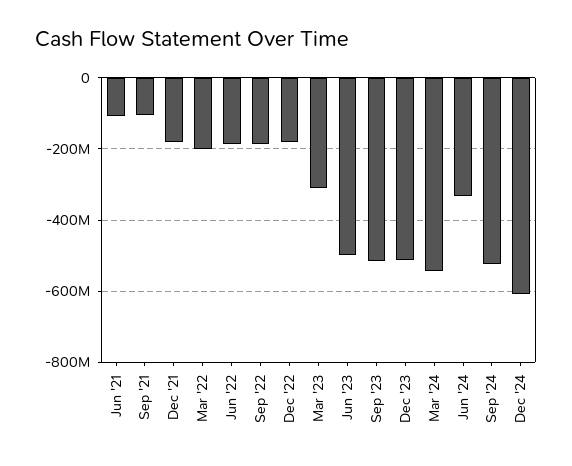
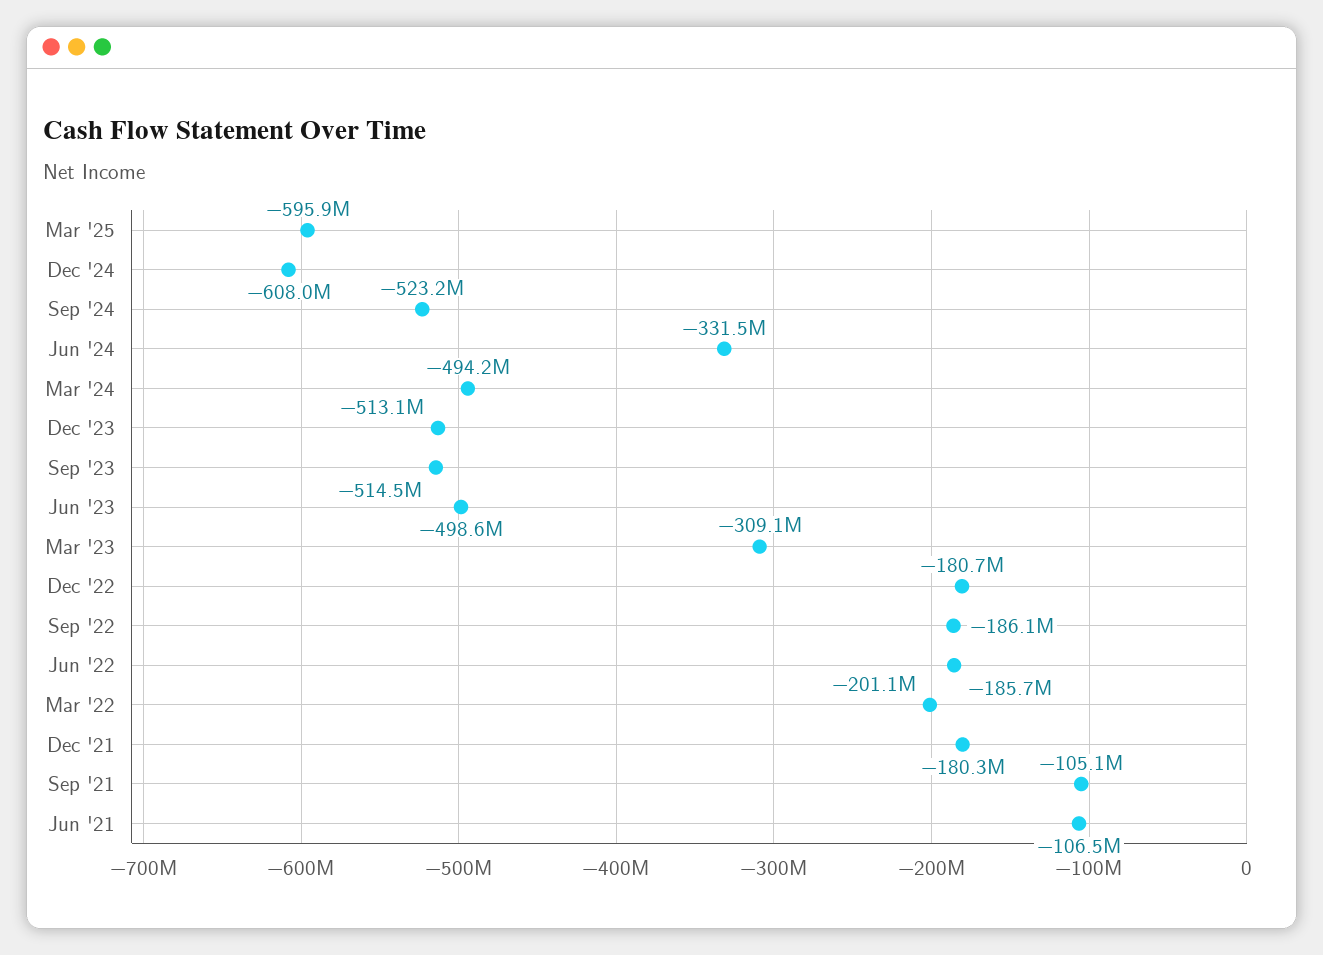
Mar '24: -540000000 -> -494200000
Mar '25: none -> -595900000

